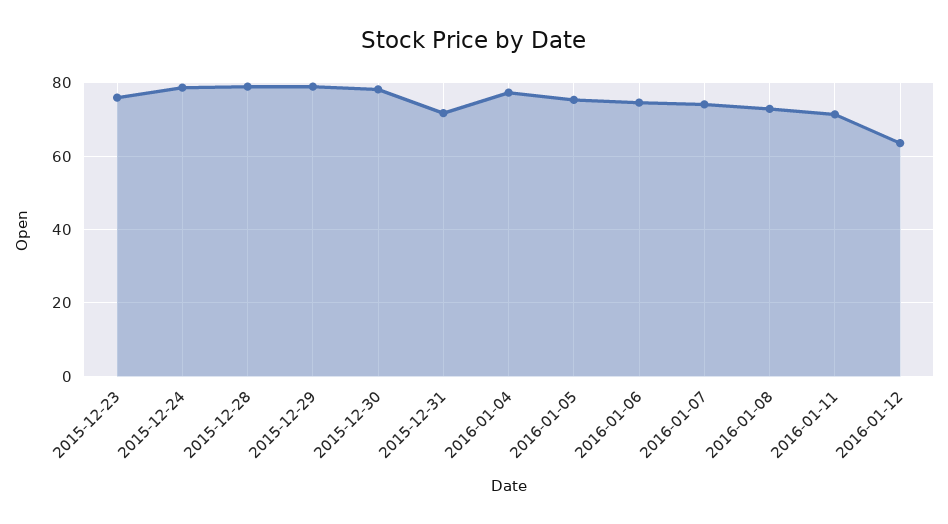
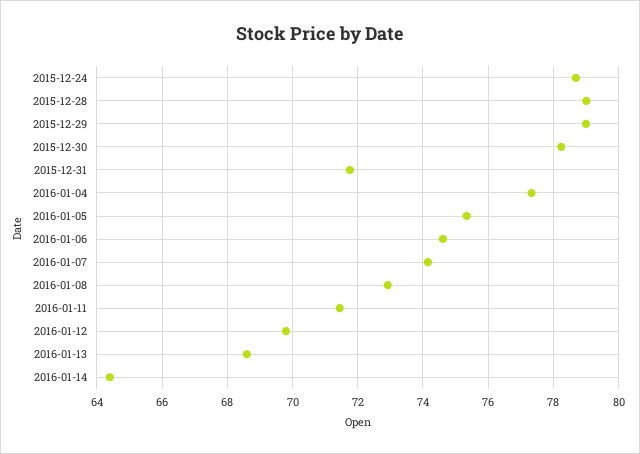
2015-12-23: 76 -> none
2016-01-12: 64 -> 69.8
2016-01-13: none -> 68.6
2016-01-14: none -> 64.4

